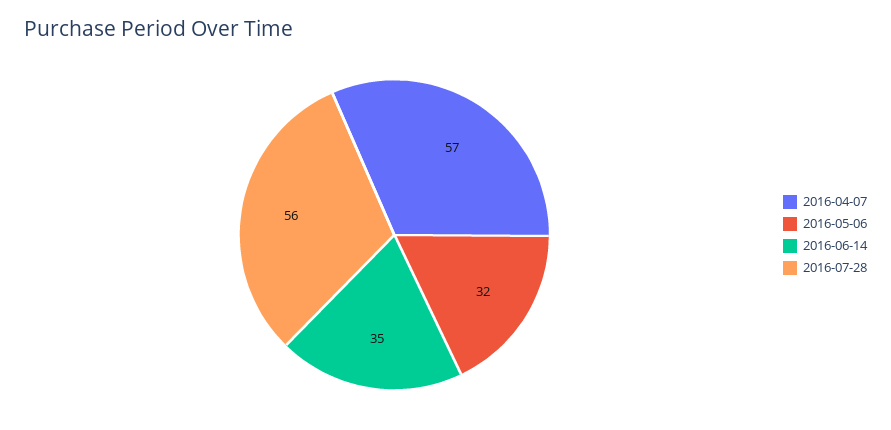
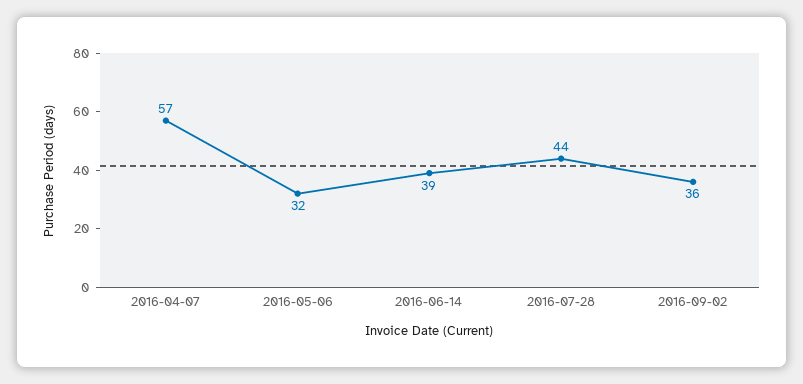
2016-06-14: 35 -> 39
2016-07-28: 56 -> 44
2016-09-02: none -> 36

